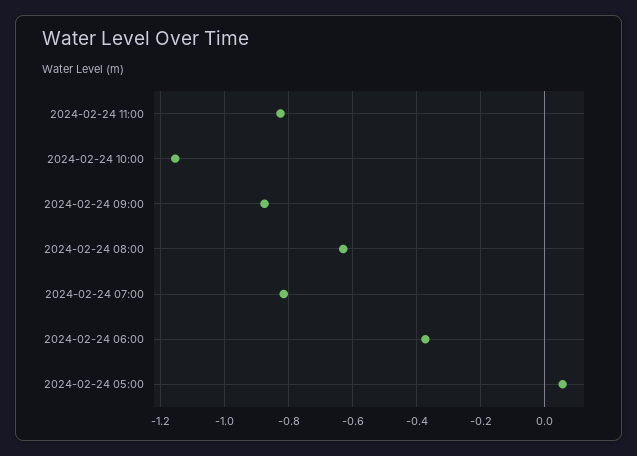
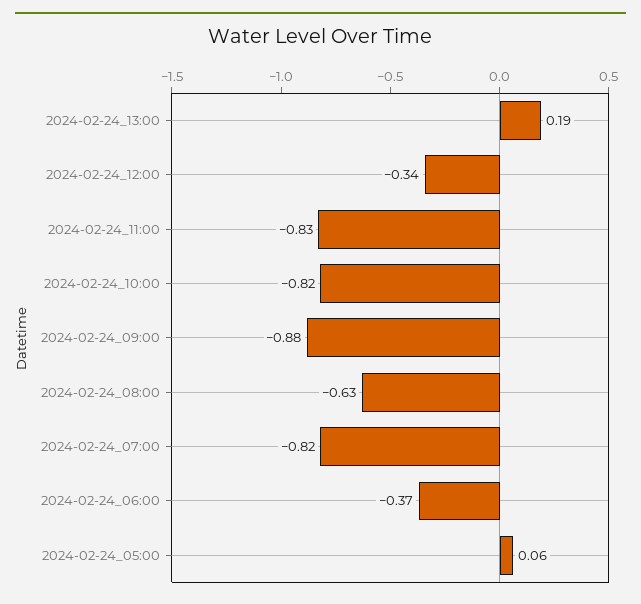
2024-02-24 10:00: -1.16 -> -0.82
2024-02-24_13:00: none -> 0.19
2024-02-24_12:00: none -> -0.34

